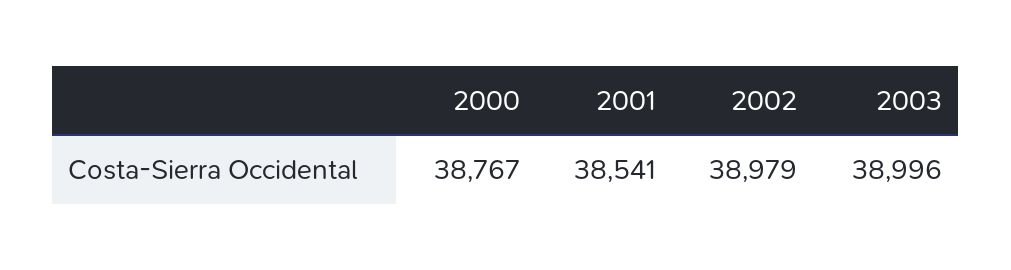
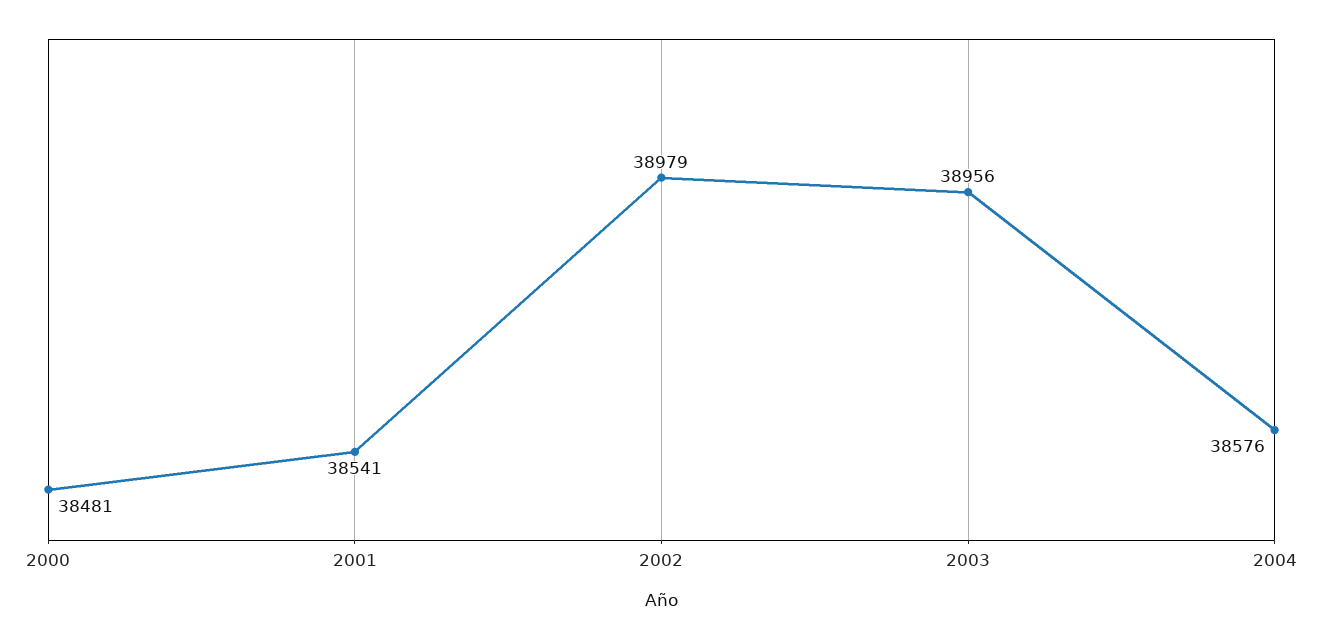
2000: 38767 -> 38481
2003: 38996 -> 38956
2004: none -> 38576

